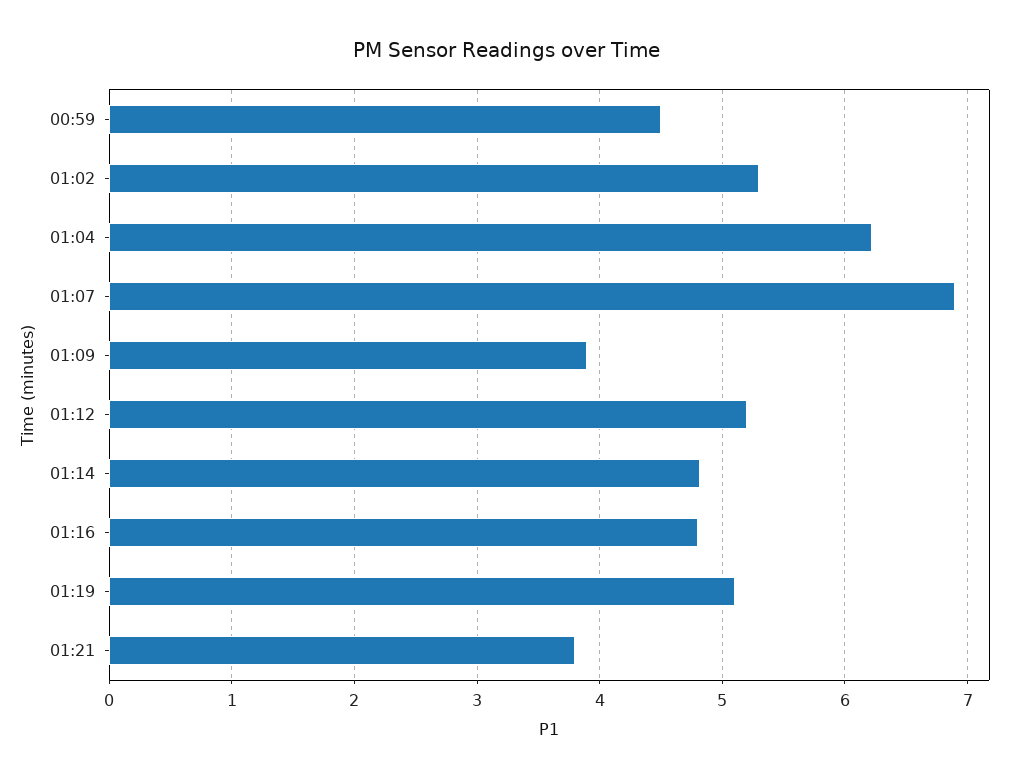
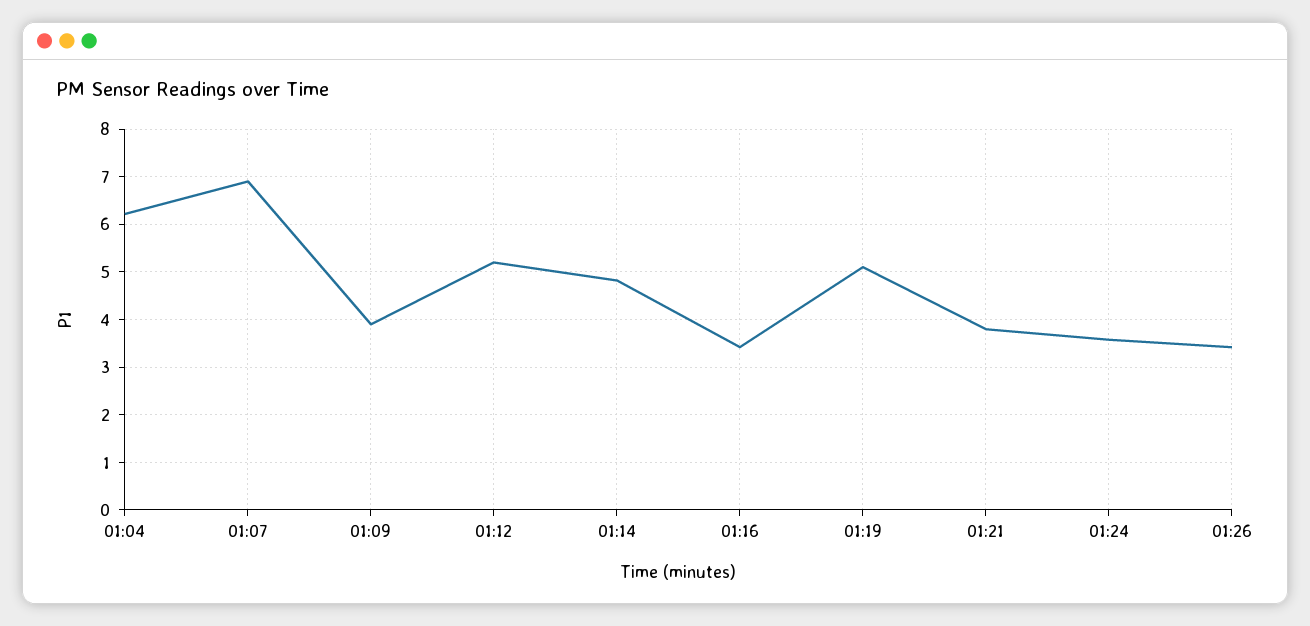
00:59: 4.5 -> none
01:02: 5.3 -> none
01:16: 4.8 -> 3.4
01:24: none -> 3.6
01:26: none -> 3.4

